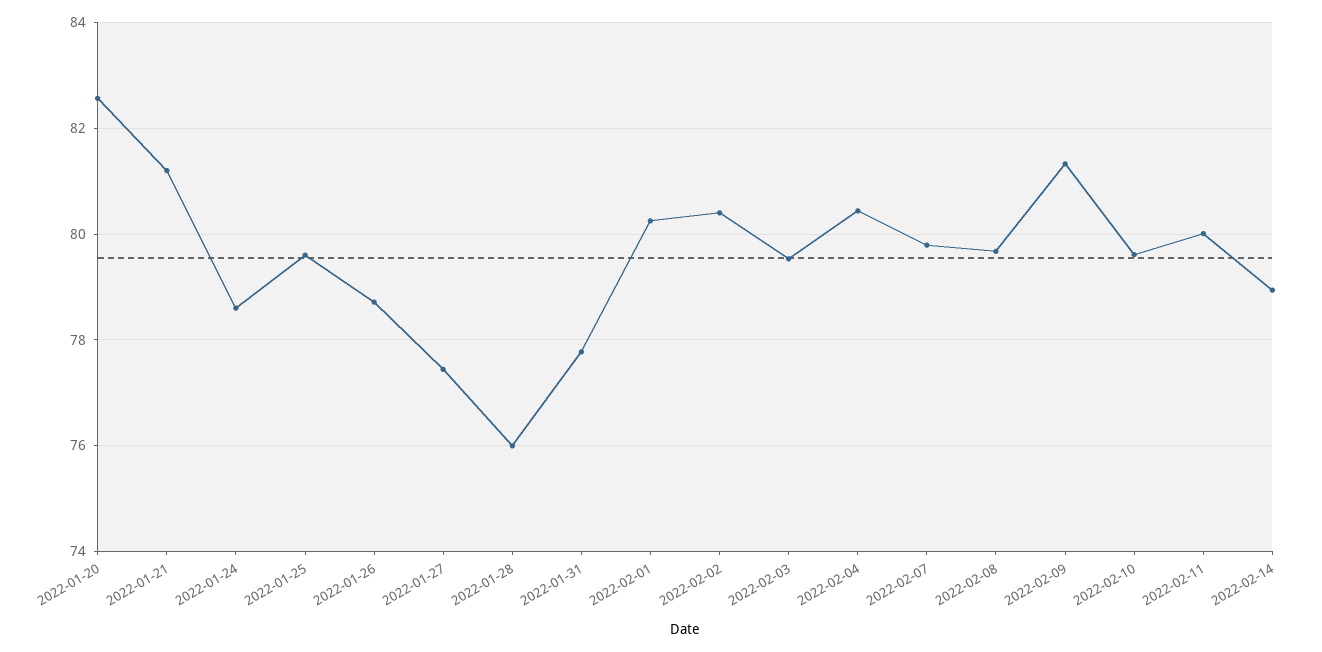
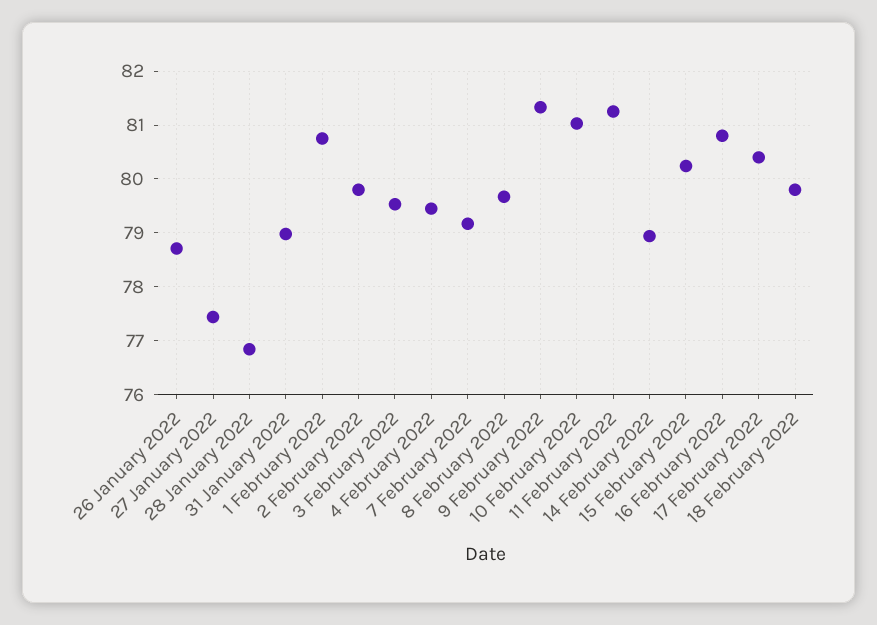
2022-01-20: 82.6 -> none
2022-01-21: 81.2 -> none
2022-01-24: 78.6 -> none
2022-01-25: 79.6 -> none
2022-01-28: 76 -> 76.8
2022-01-31: 77.8 -> 79
2022-02-01: 80.2 -> 80.8
2022-02-02: 80.4 -> 79.8
2022-02-04: 80.4 -> 79.4
2022-02-07: 79.8 -> 79.2
2022-02-10: 79.6 -> 81
2022-02-11: 80 -> 81.2
15 February 2022: none -> 80.2
16 February 2022: none -> 80.8
17 February 2022: none -> 80.4
18 February 2022: none -> 79.8

